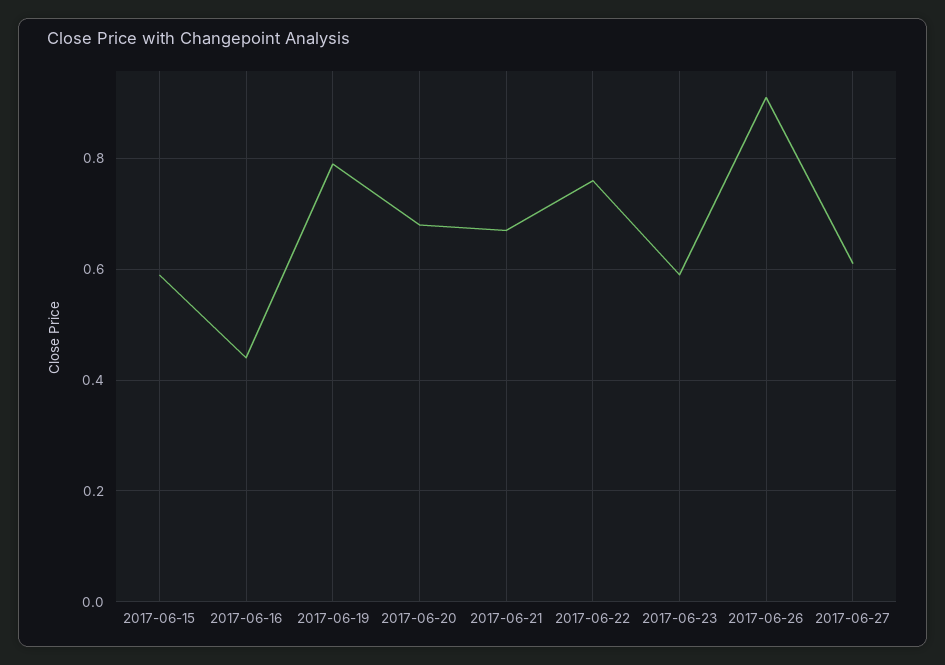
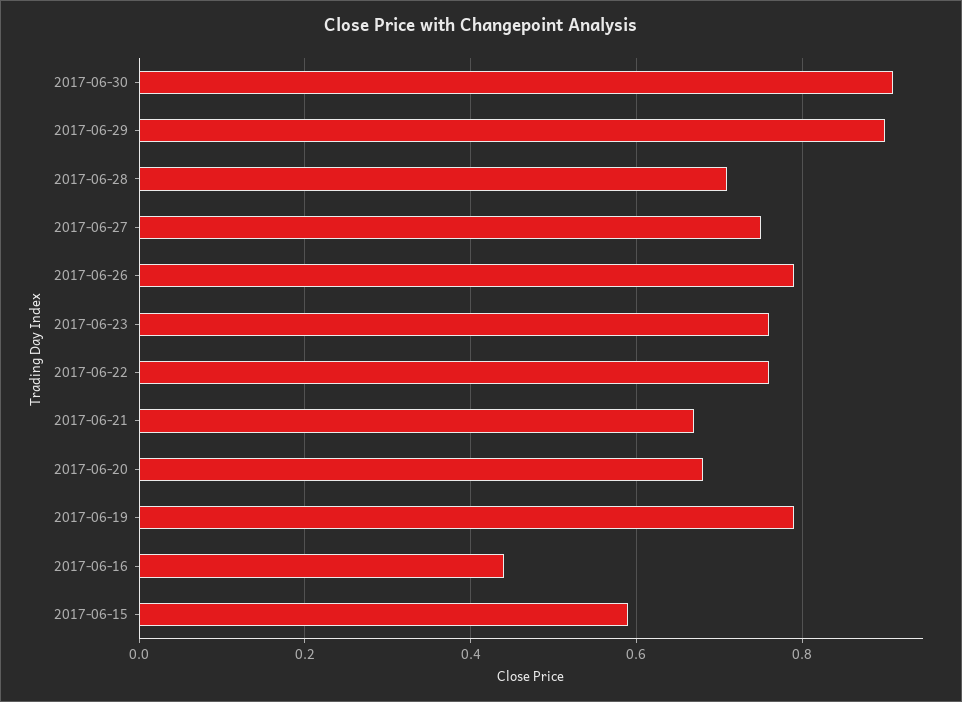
2017-06-23: 0.6 -> 0.75
2017-06-26: 0.9 -> 0.8
2017-06-27: 0.6 -> 0.75
2017-06-30: none -> 0.9
2017-06-29: none -> 0.9
2017-06-28: none -> 0.7

